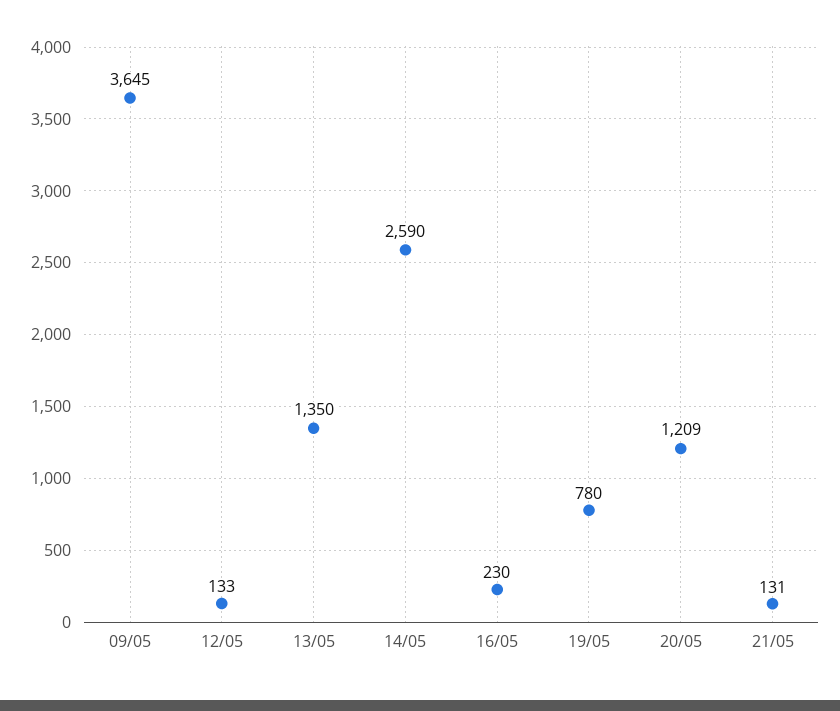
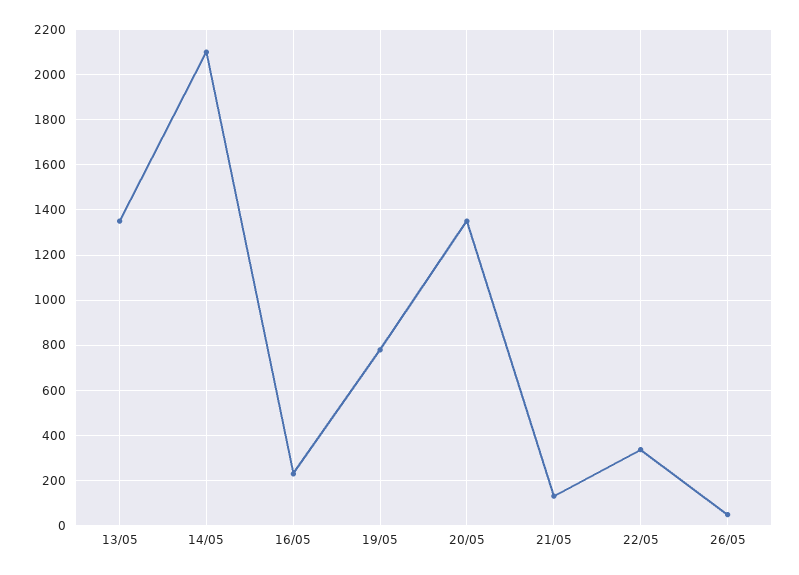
09/05: 3645 -> none
12/05: 133 -> none
14/05: 2590 -> 2100
20/05: 1209 -> 1350
22/05: none -> 350
26/05: none -> 50

